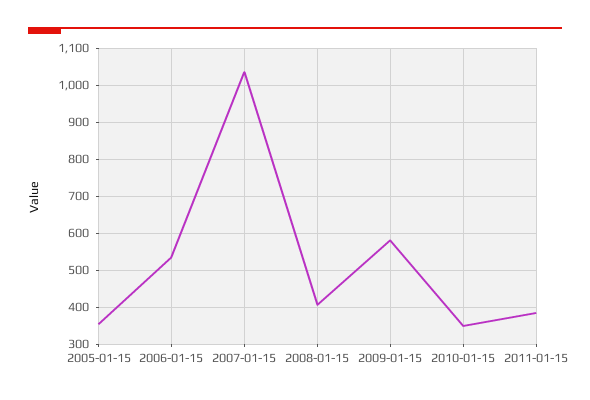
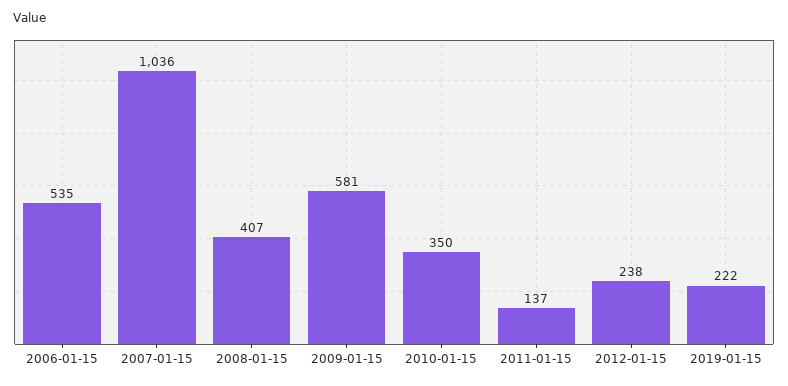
2005-01-15: 360 -> none
2011-01-15: 380 -> 137
2012-01-15: none -> 238
2019-01-15: none -> 222

